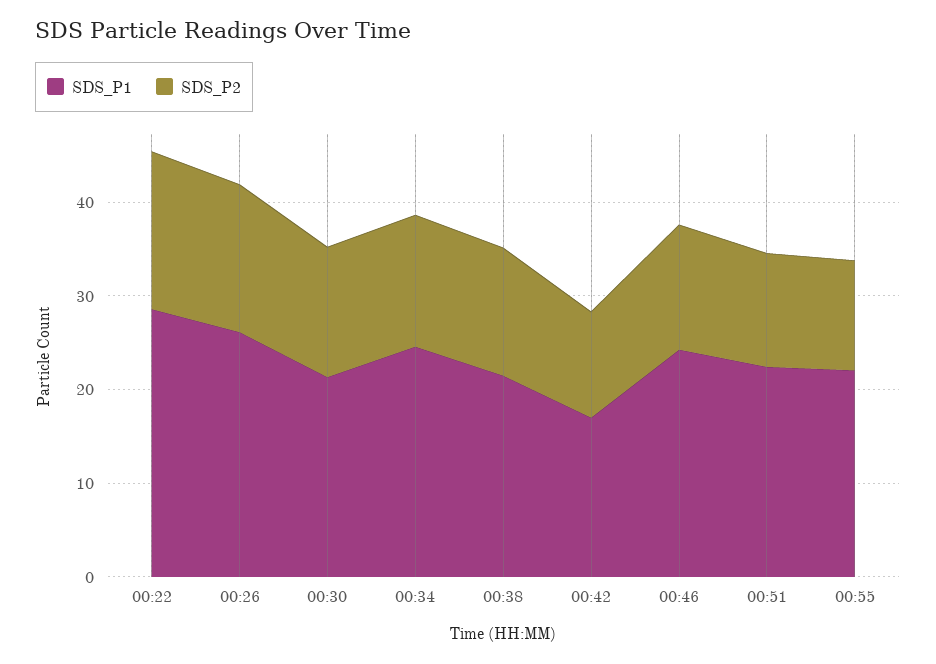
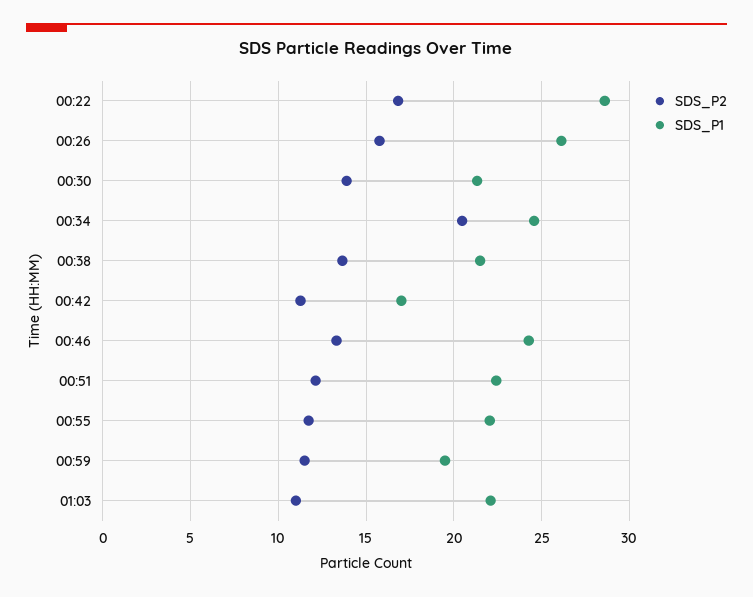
SDS_P2, 00:34: 14 -> 20.5
SDS_P2, 00:59: none -> 11.5
SDS_P1, 00:59: none -> 19.5
SDS_P2, 01:03: none -> 11
SDS_P1, 01:03: none -> 22

